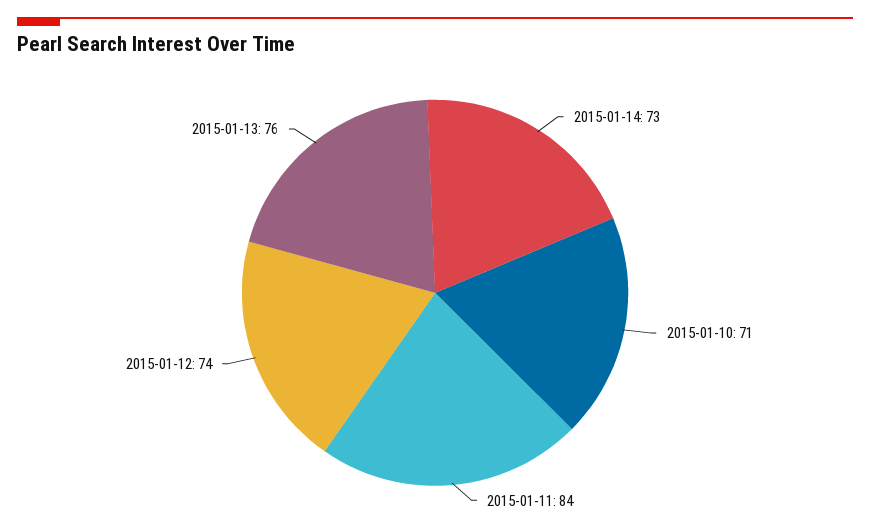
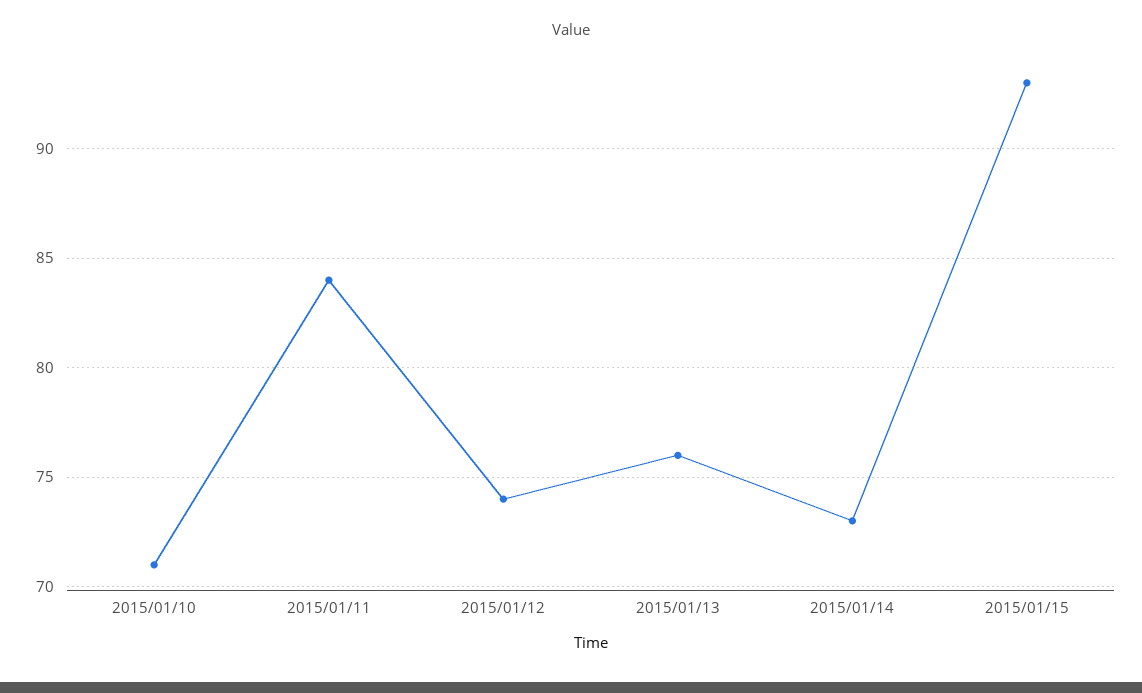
2015/01/15: none -> 93

